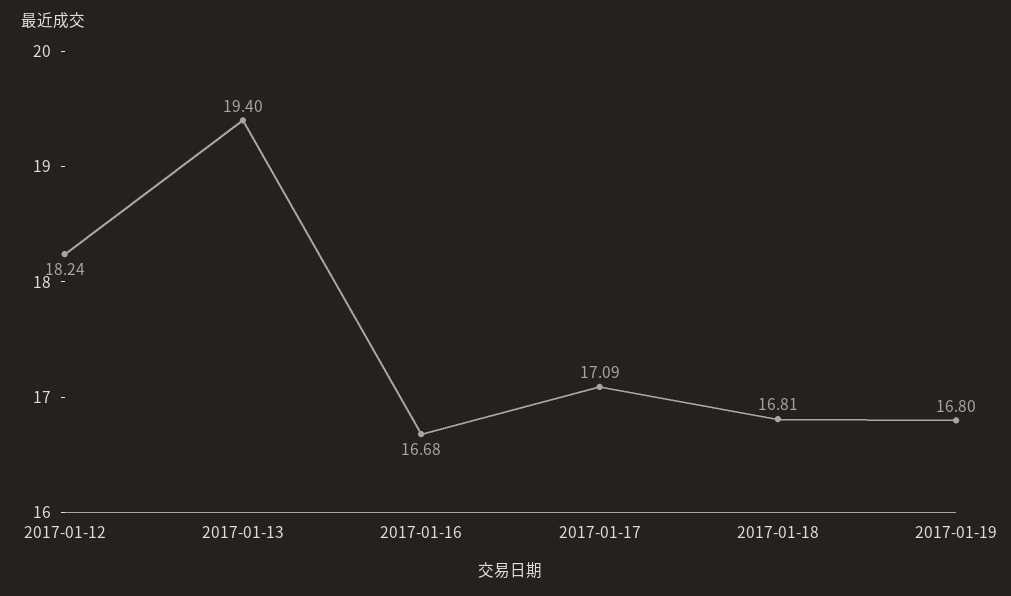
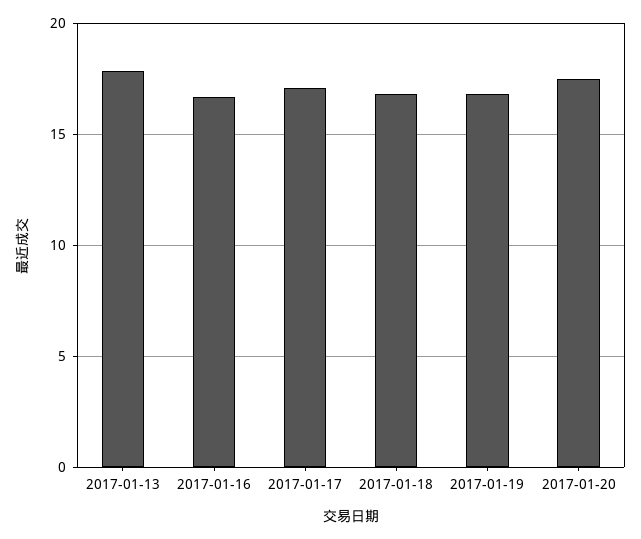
2017-01-12: 18.24 -> none
2017-01-13: 19.4 -> 18
2017-01-20: none -> 17.5

